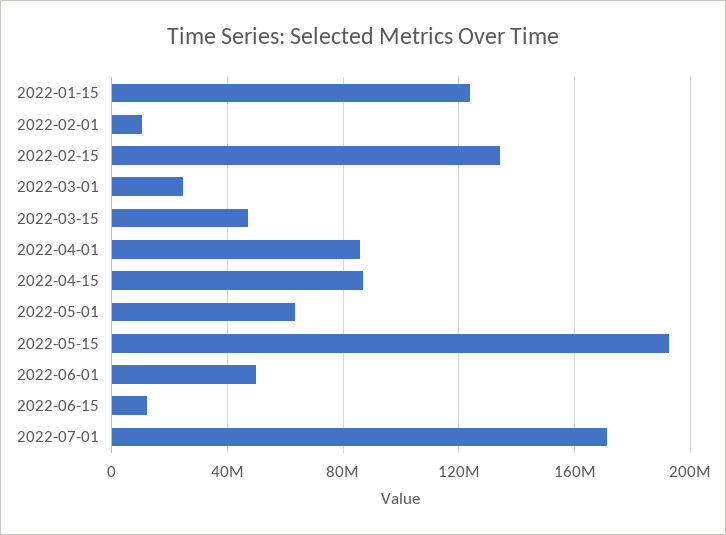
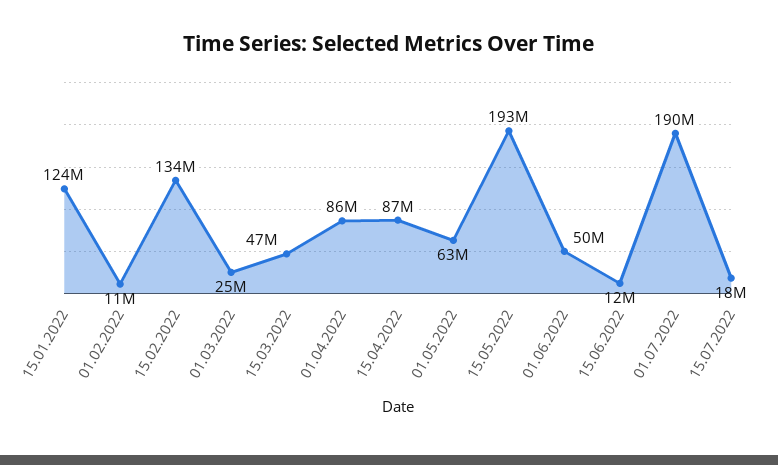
2022-07-01: 170000000 -> 190000000
15.07.2022: none -> 18000000

